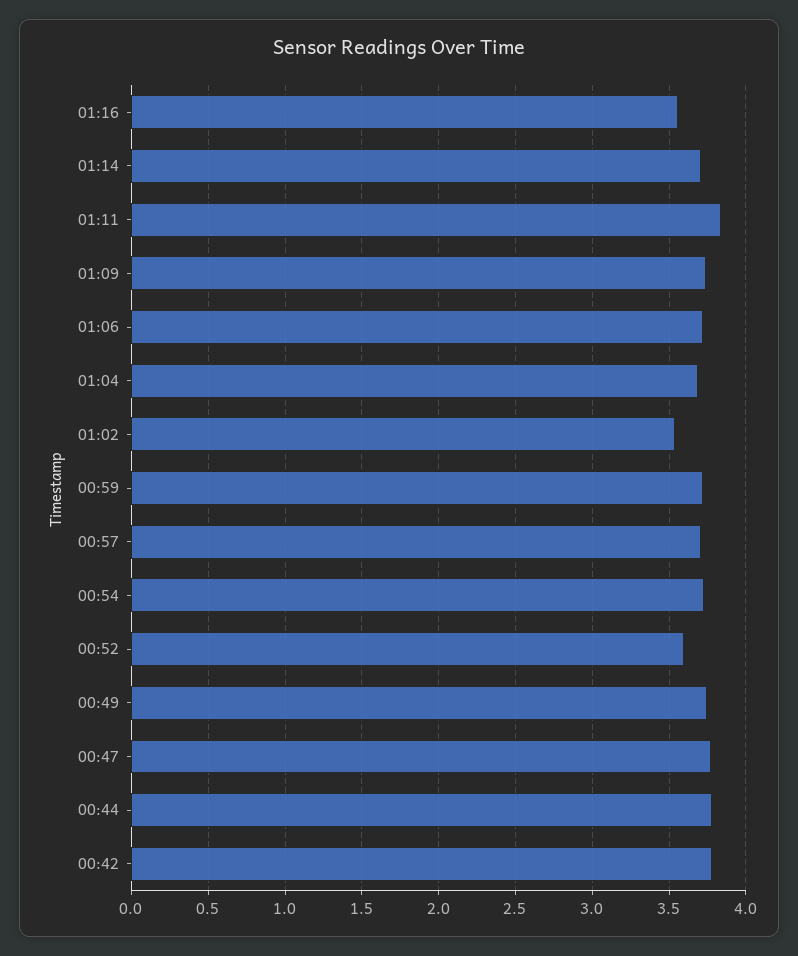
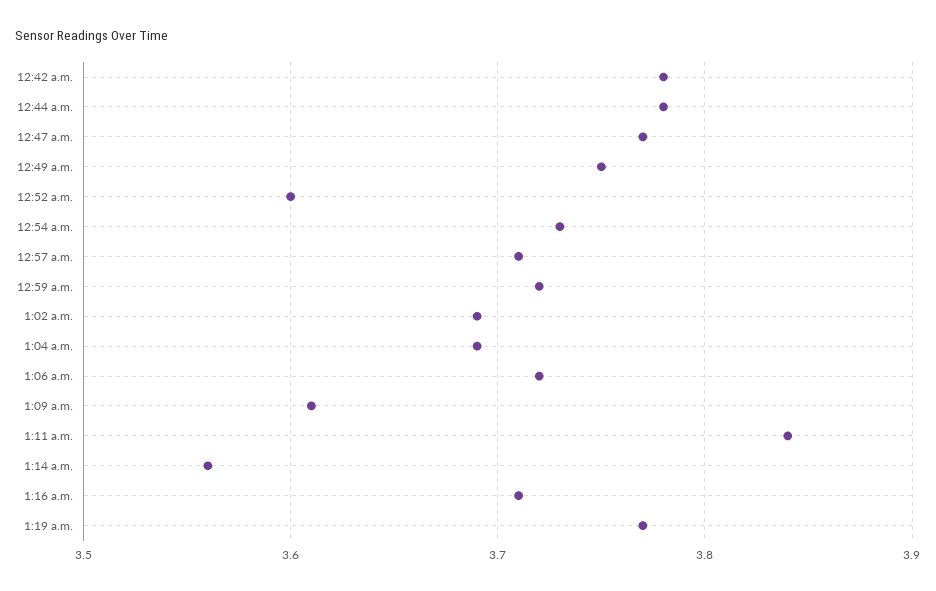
01:16: 3.55 -> 3.71
01:14: 3.7 -> 3.56
01:09: 3.75 -> 3.61
01:02: 3.55 -> 3.69
1:19 a.m.: none -> 3.77

